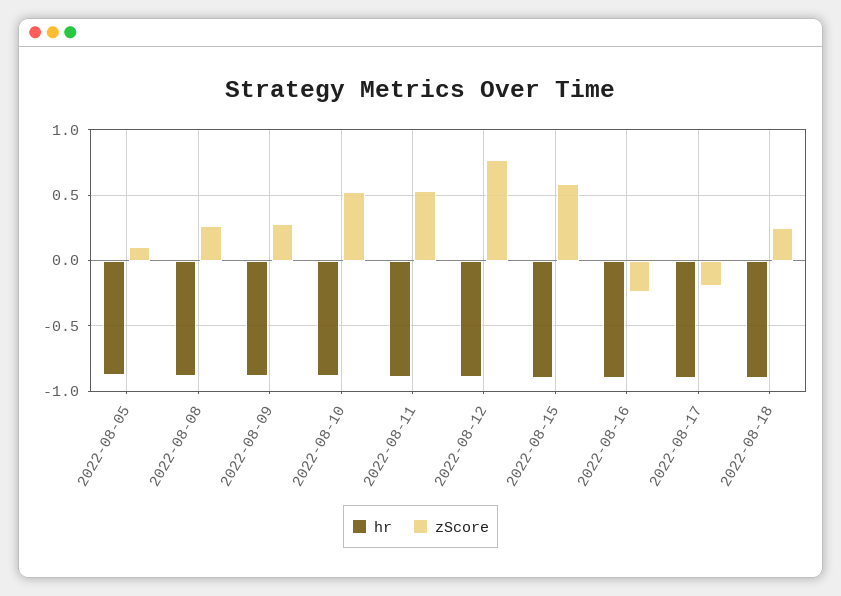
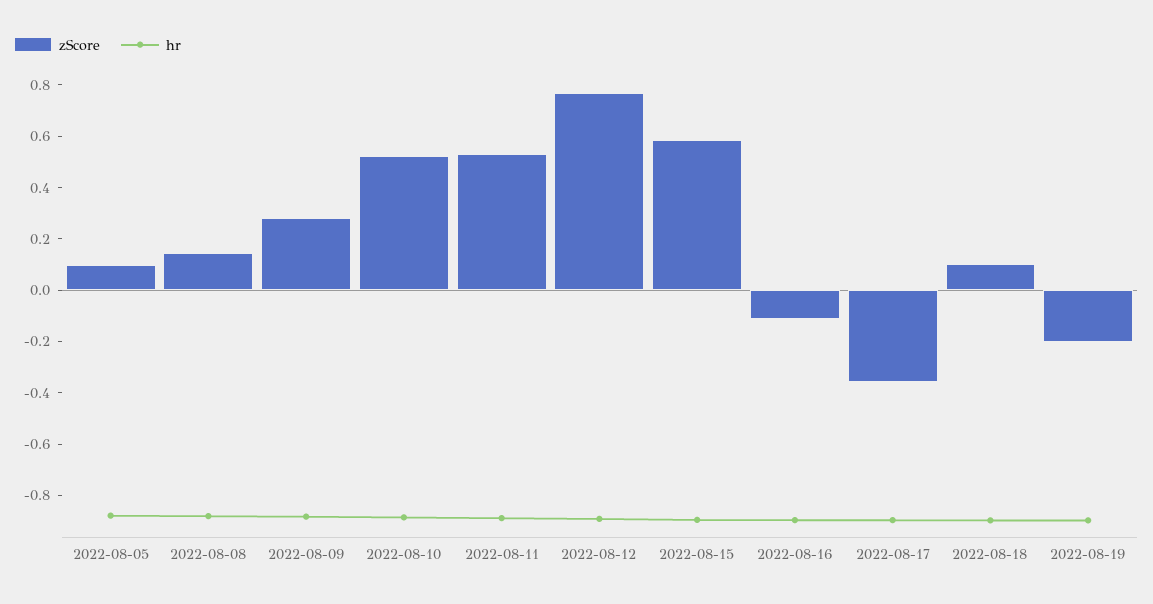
zScore, 2022-08-08: 0.25 -> 0.15
zScore, 2022-08-16: -0.25 -> -0.1
zScore, 2022-08-17: -0.2 -> -0.35
zScore, 2022-08-18: 0.25 -> 0.1
zScore, 2022-08-19: none -> -0.2
hr, 2022-08-19: none -> -0.9

